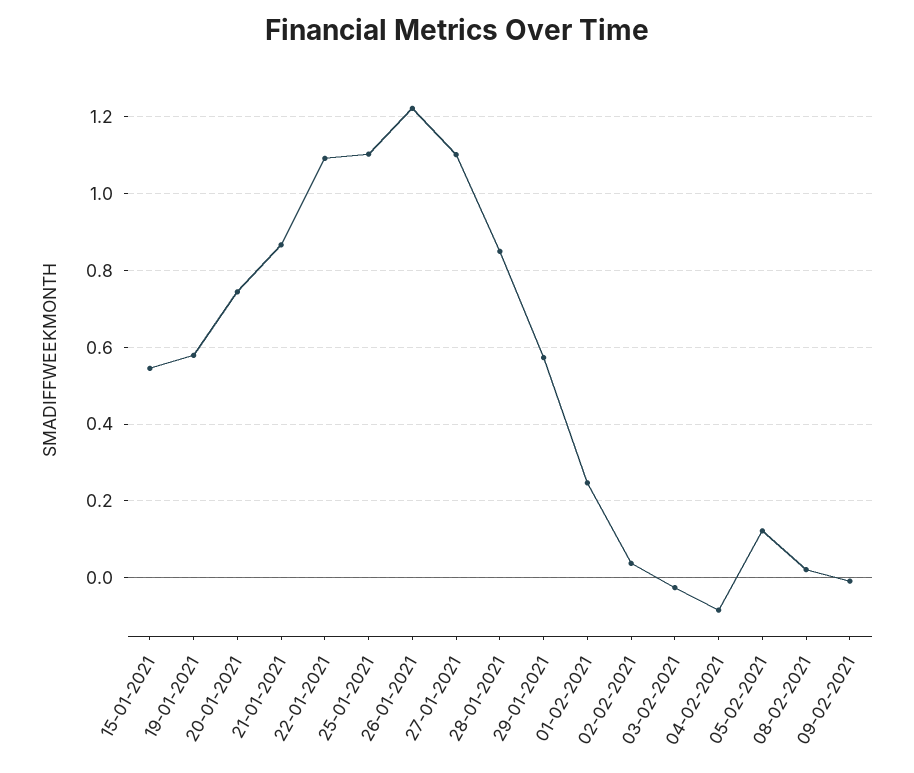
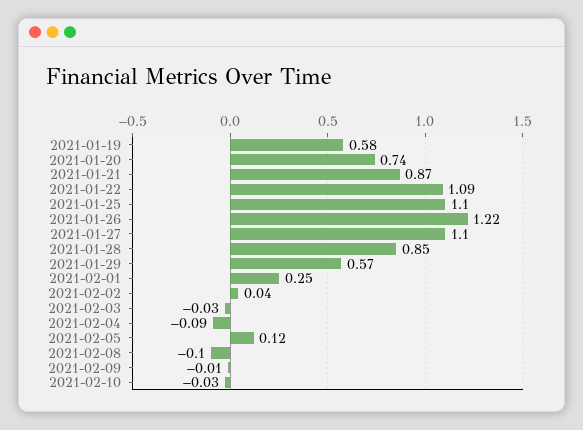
15-01-2021: 0.54 -> none
08-02-2021: 0.02 -> -0.1
2021-02-10: none -> -0.03

